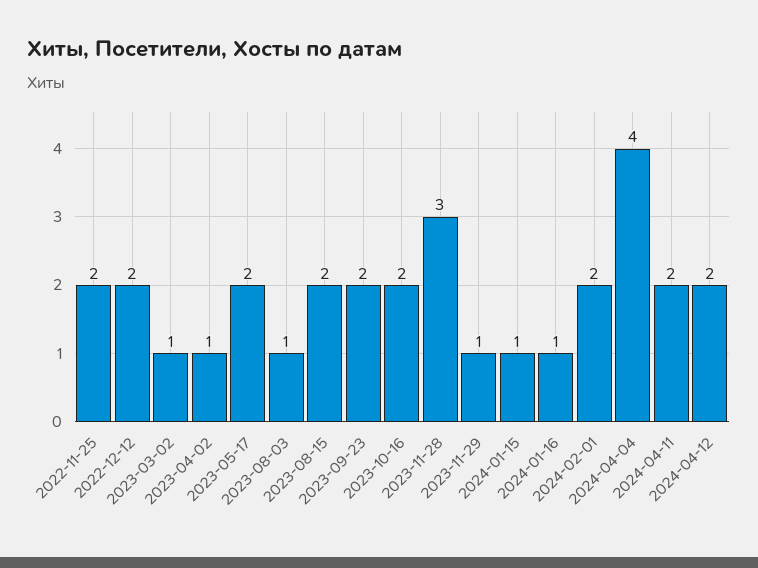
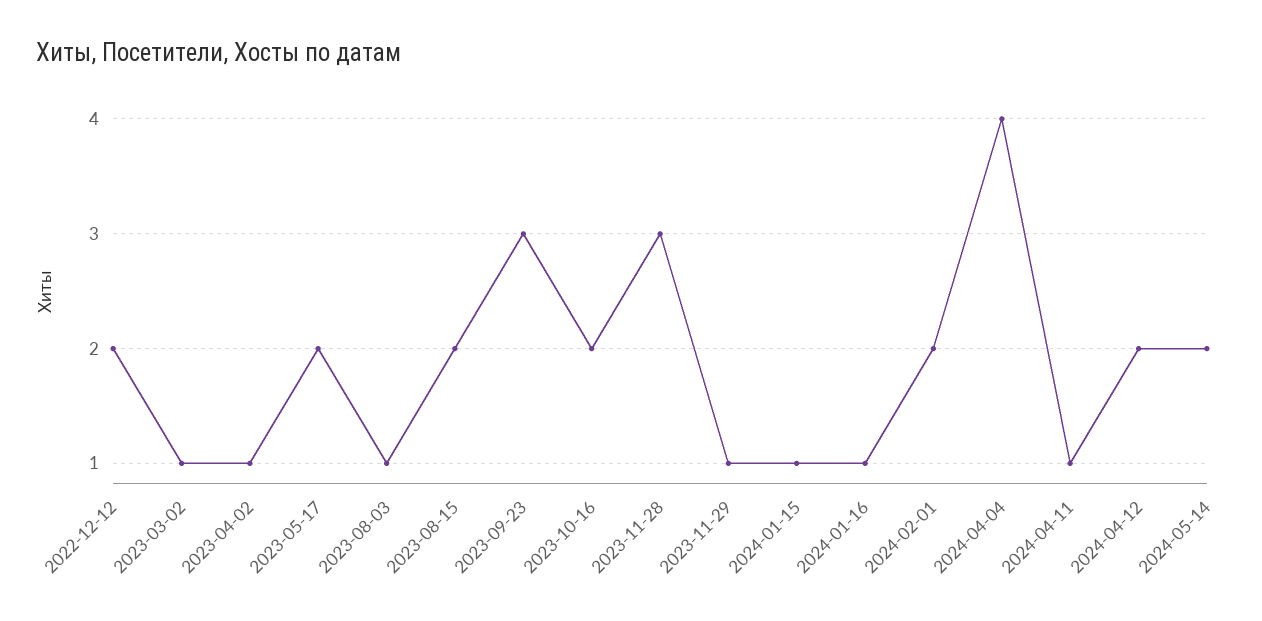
2022-11-25: 2 -> none
2023-09-23: 2 -> 3
2024-04-11: 2 -> 1
2024-05-14: none -> 2

